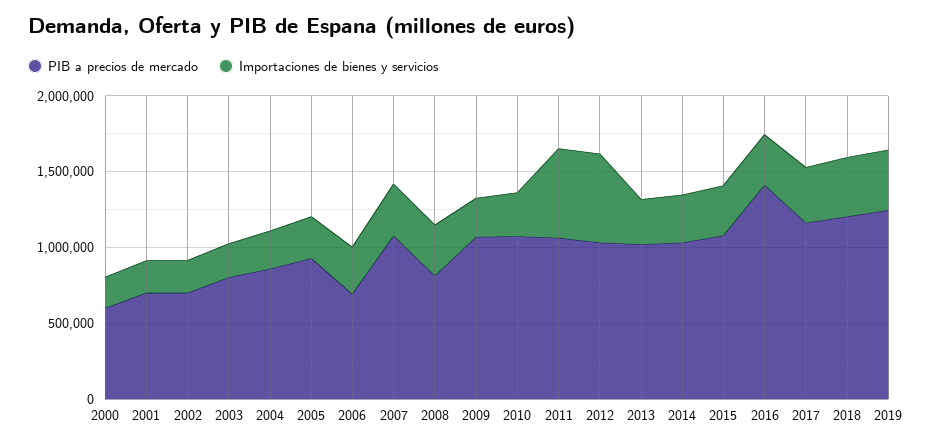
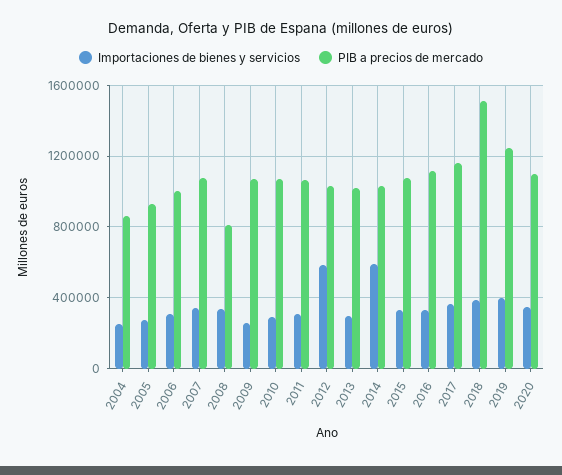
PIB a precios de mercado, 2000: 600000 -> none
Importaciones de bienes y servicios, 2000: 200000 -> none
PIB a precios de mercado, 2001: 700000 -> none
Importaciones de bienes y servicios, 2001: 200000 -> none
PIB a precios de mercado, 2002: 700000 -> none
Importaciones de bienes y servicios, 2002: 200000 -> none
PIB a precios de mercado, 2003: 800000 -> none
Importaciones de bienes y servicios, 2003: 200000 -> none
PIB a precios de mercado, 2006: 700000 -> 1000000
Importaciones de bienes y servicios, 2011: 600000 -> 300000
Importaciones de bienes y servicios, 2014: 300000 -> 600000
PIB a precios de mercado, 2016: 1400000 -> 1100000
PIB a precios de mercado, 2018: 1200000 -> 1500000
Importaciones de bienes y servicios, 2020: none -> 350000
PIB a precios de mercado, 2020: none -> 1100000

